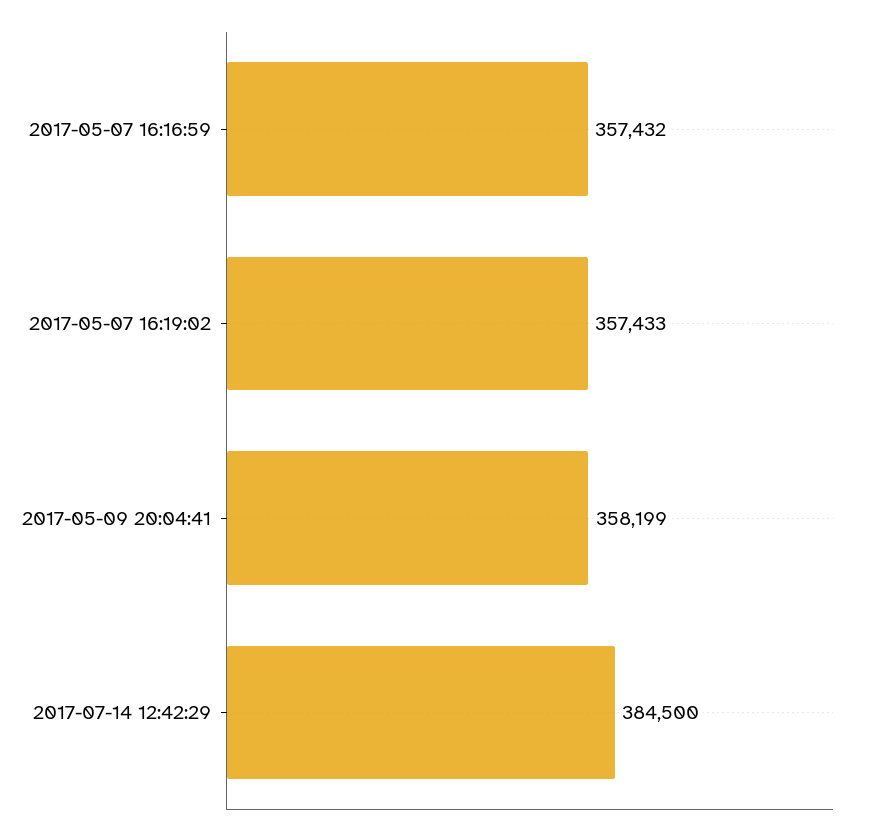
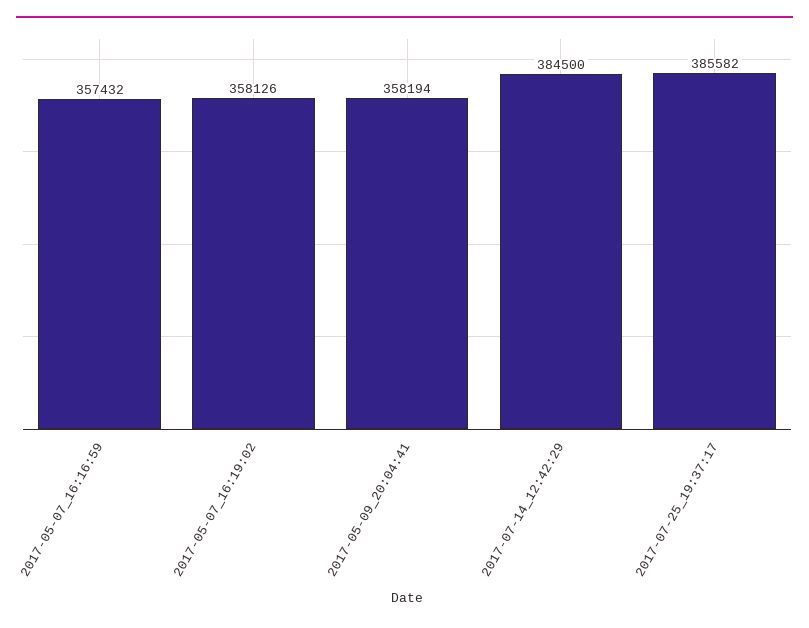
2017-05-07 16:19:02: 357433 -> 358126
2017-05-09 20:04:41: 358199 -> 358194
2017-07-25_19:37:17: none -> 385582

